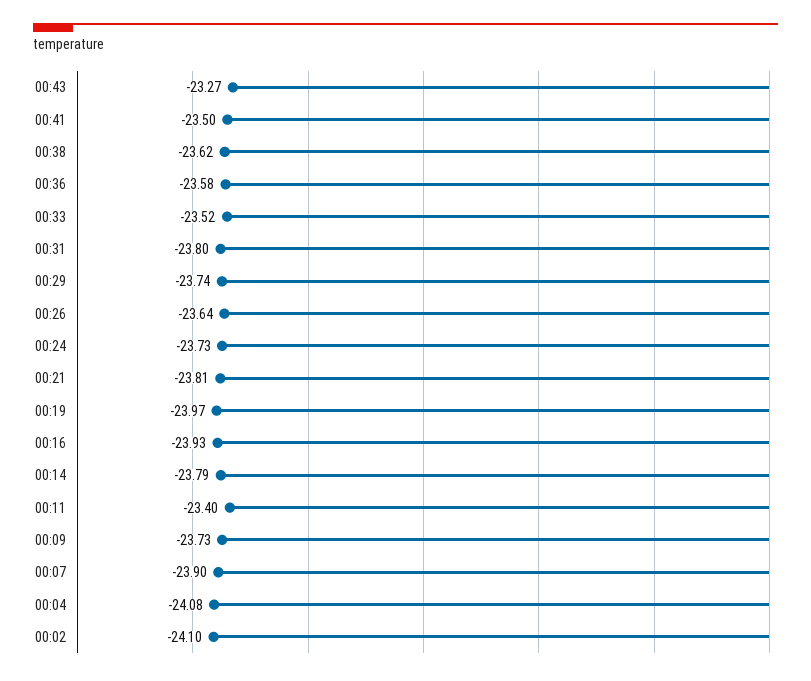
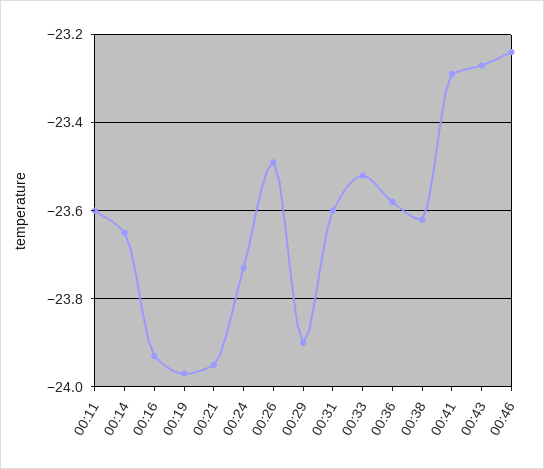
00:41: -23.5 -> -23.3
00:31: -23.8 -> -23.6
00:29: -23.74 -> -23.9
00:26: -23.64 -> -23.5
00:21: -23.81 -> -23.95
00:14: -23.79 -> -23.65
00:11: -23.4 -> -23.6
00:09: -23.73 -> none
00:07: -23.9 -> none
00:04: -24.08 -> none
00:02: -24.1 -> none
00:46: none -> -23.25

